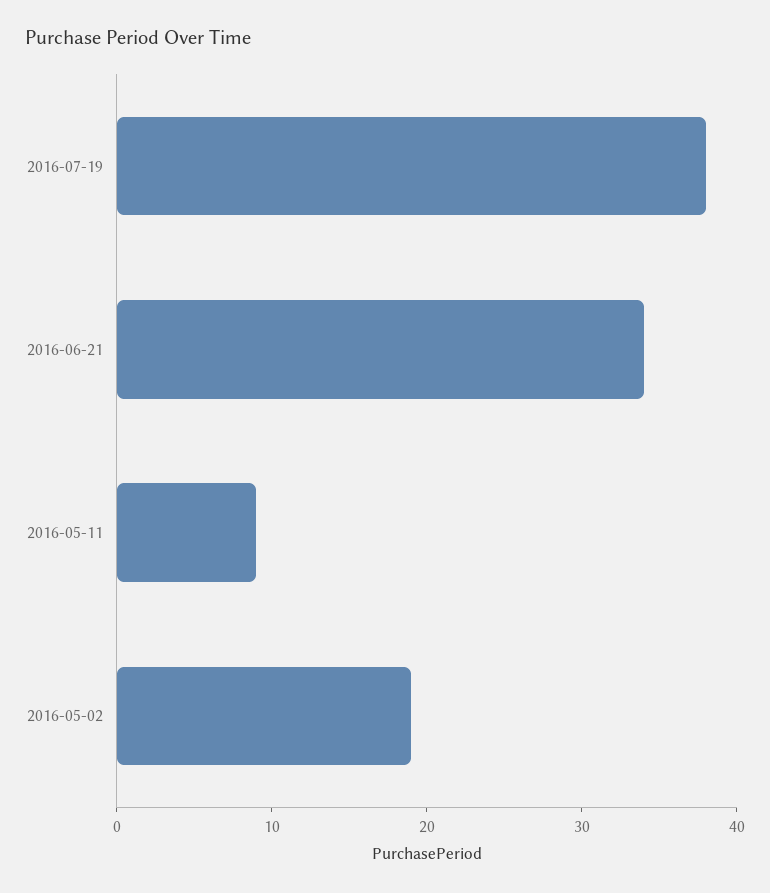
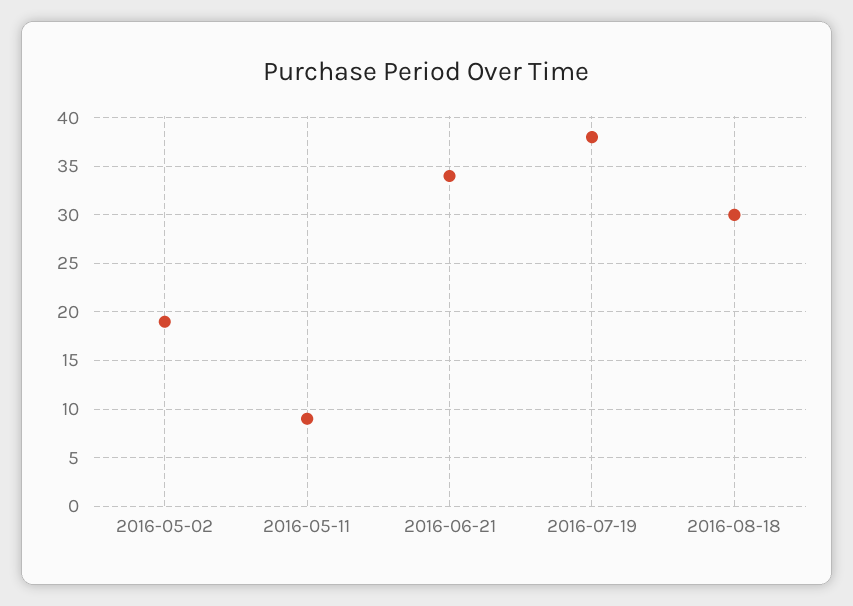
2016-08-18: none -> 30

